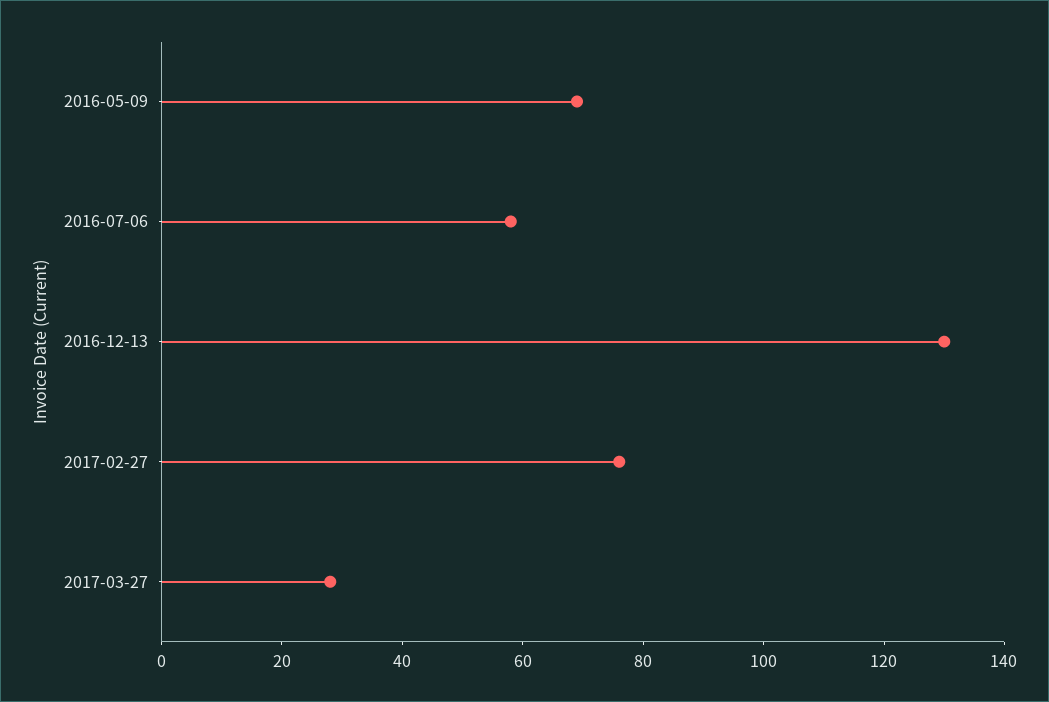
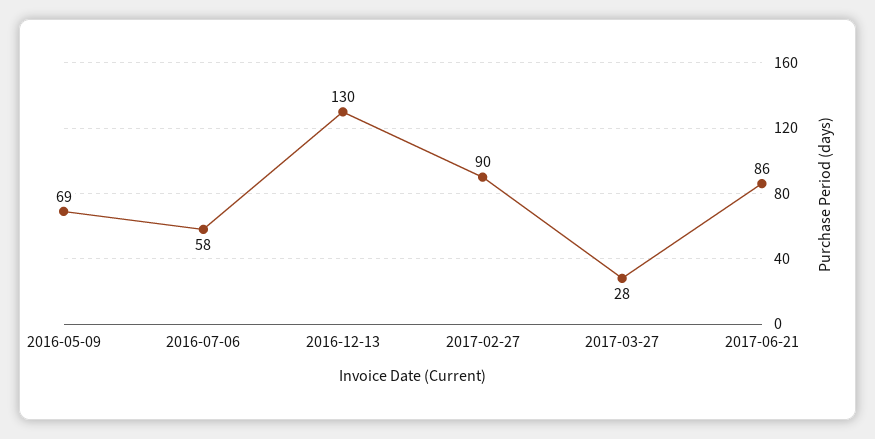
2017-02-27: 75 -> 90
2017-06-21: none -> 86

